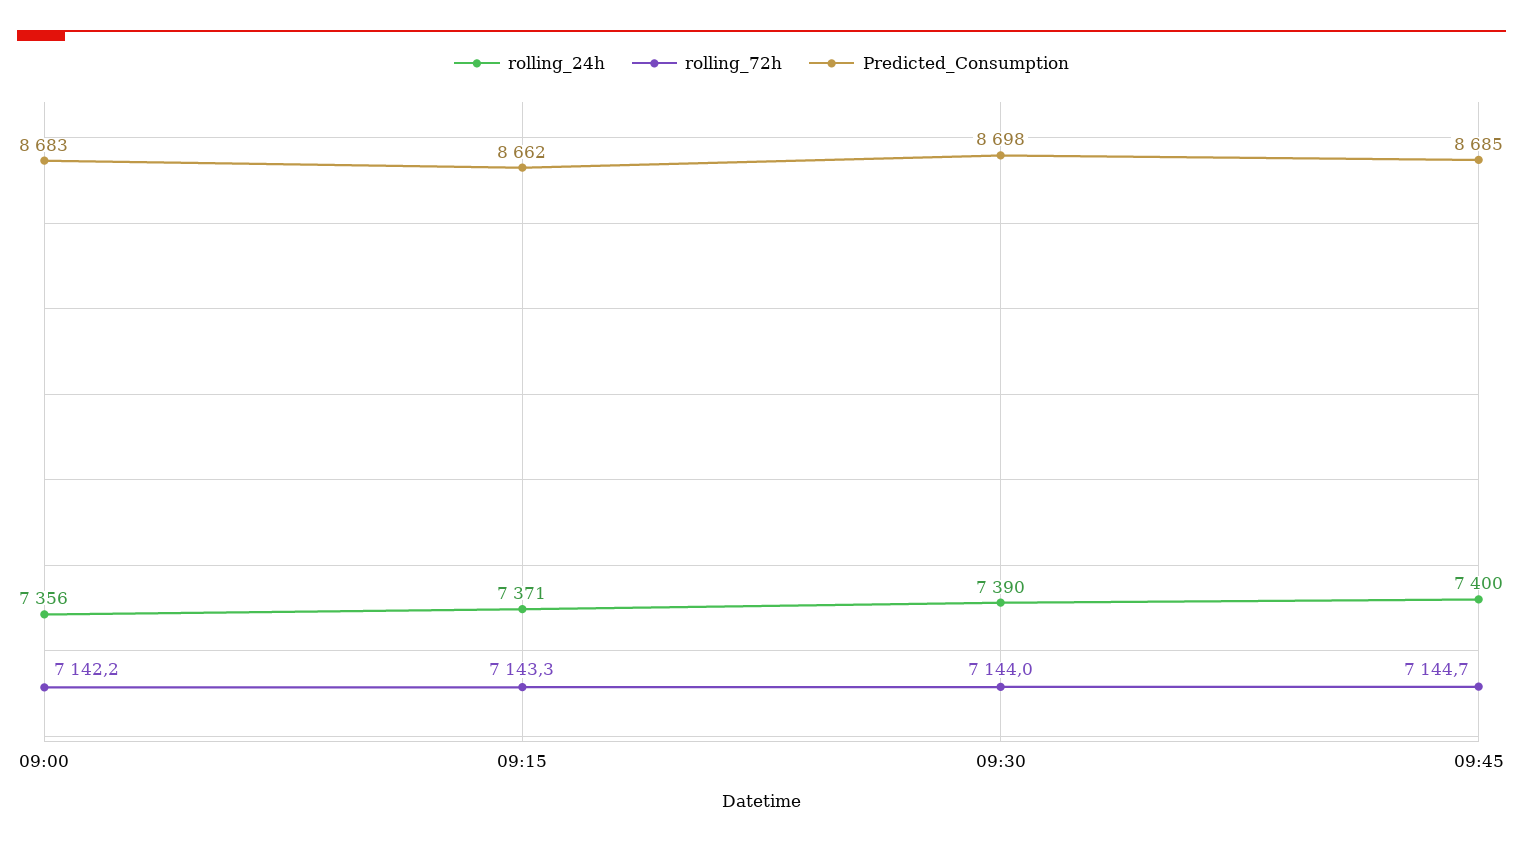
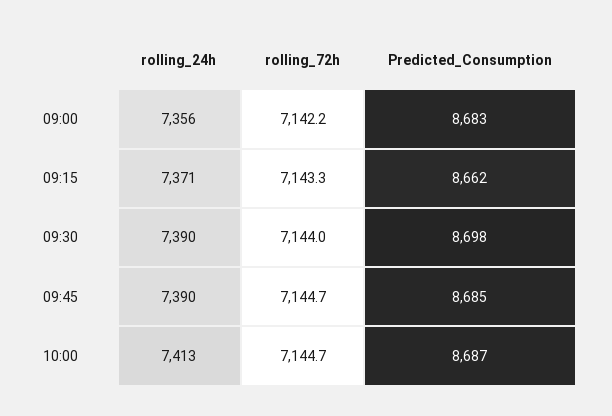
rolling_24h, 09:45: 7400 -> 7390
rolling_24h, 10:00: none -> 7413
rolling_72h, 10:00: none -> 7144.7
Predicted_Consumption, 10:00: none -> 8687

